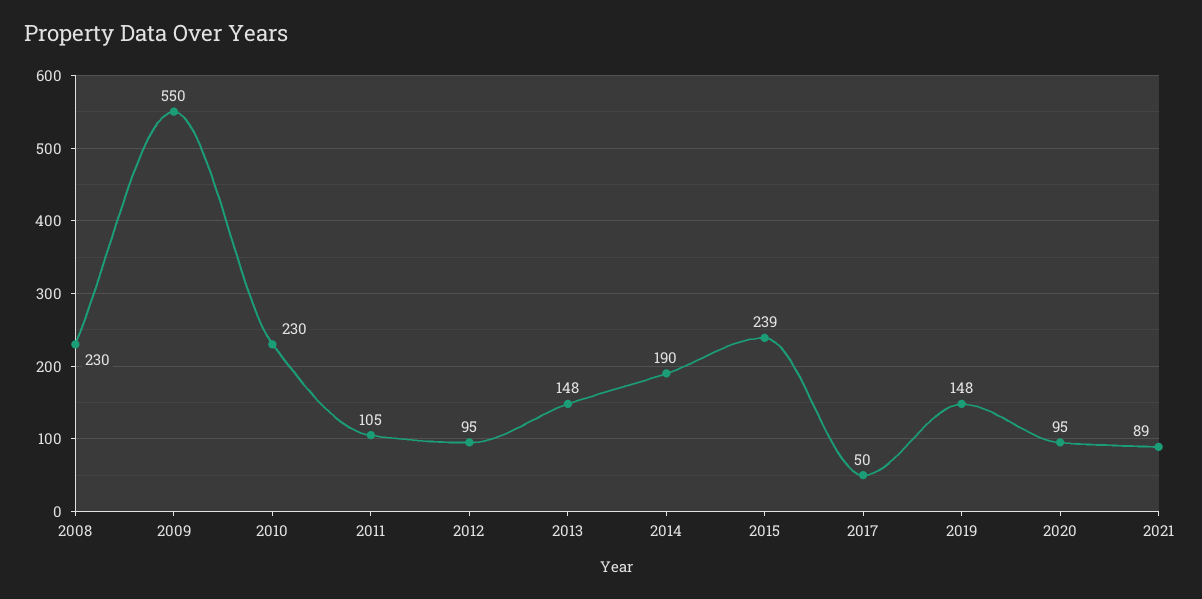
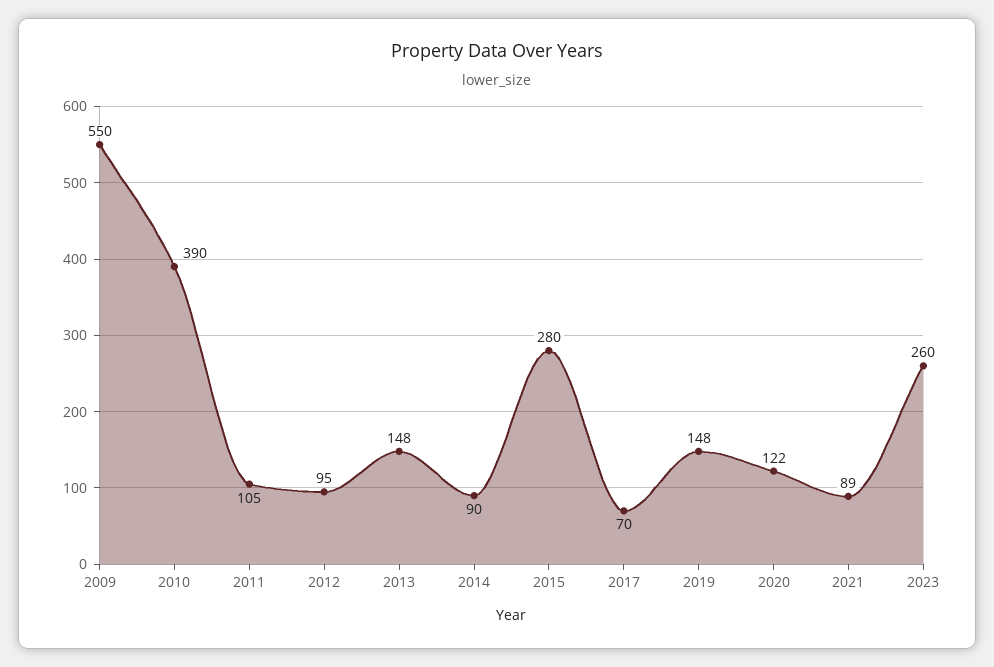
2008: 230 -> none
2010: 230 -> 390
2014: 190 -> 90
2015: 239 -> 280
2017: 50 -> 70
2020: 95 -> 122
2023: none -> 260

